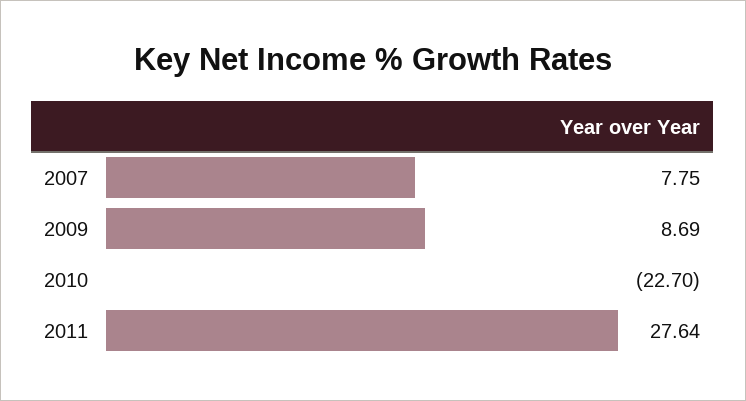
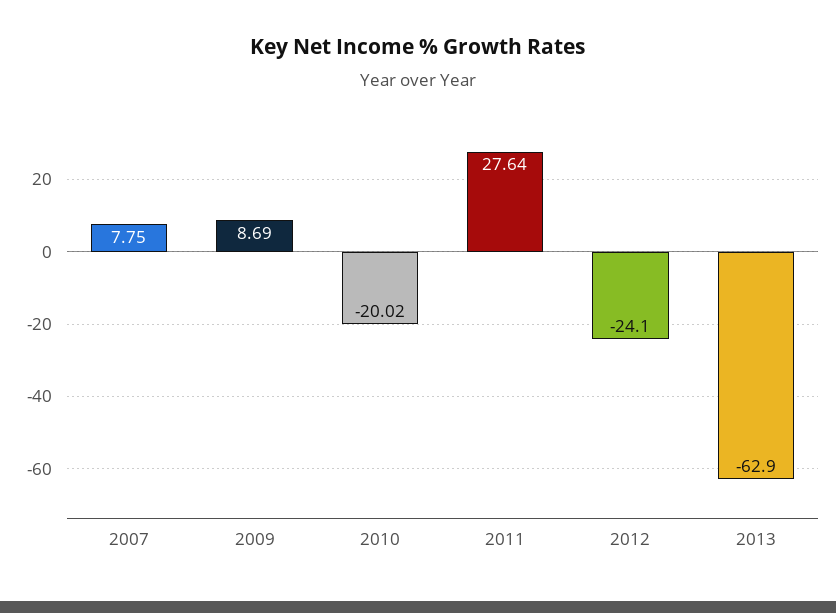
2010: -22.7 -> -20.02
2012: none -> -24.1
2013: none -> -62.9

